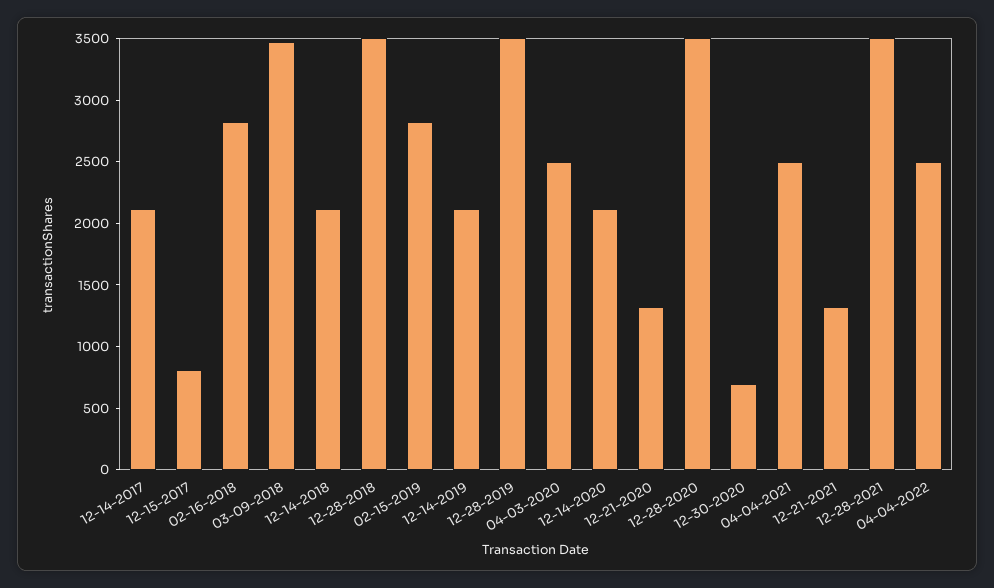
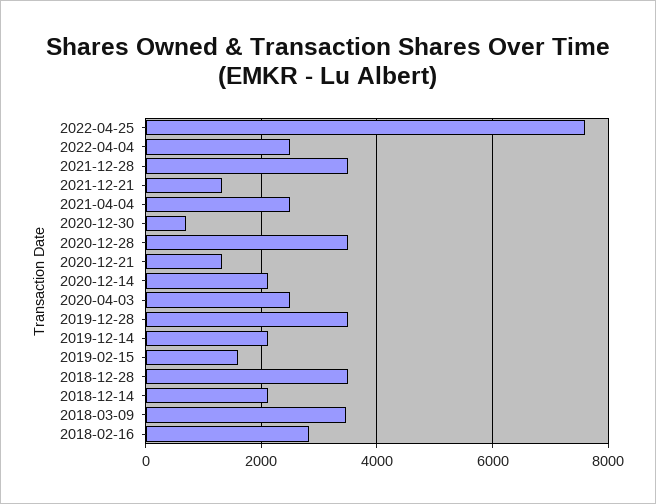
12-14-2017: 2100 -> none
12-15-2017: 800 -> none
02-15-2019: 2800 -> 1600
2022-04-25: none -> 7600

